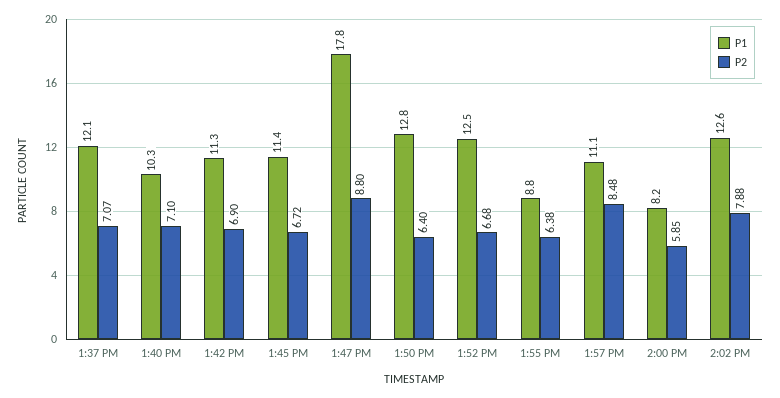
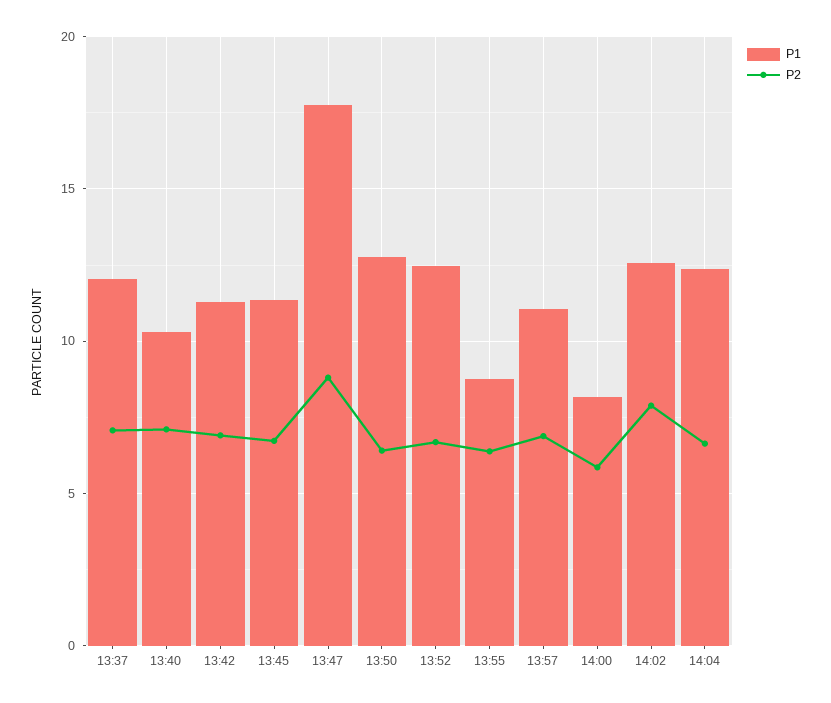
P2, 1:57 PM: 8.48 -> 7
P1, 14:04: none -> 12.5
P2, 14:04: none -> 6.5

